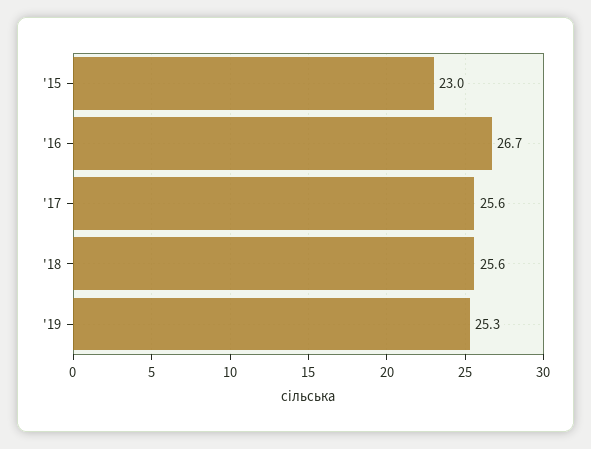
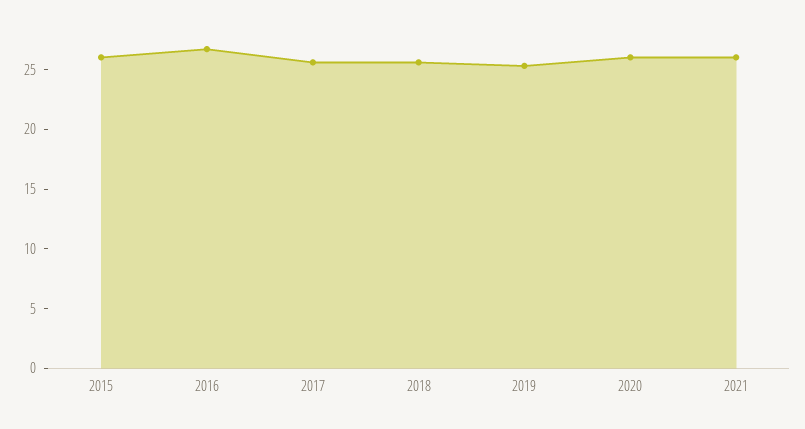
'15: 23 -> 26
2020: none -> 26
2021: none -> 26

